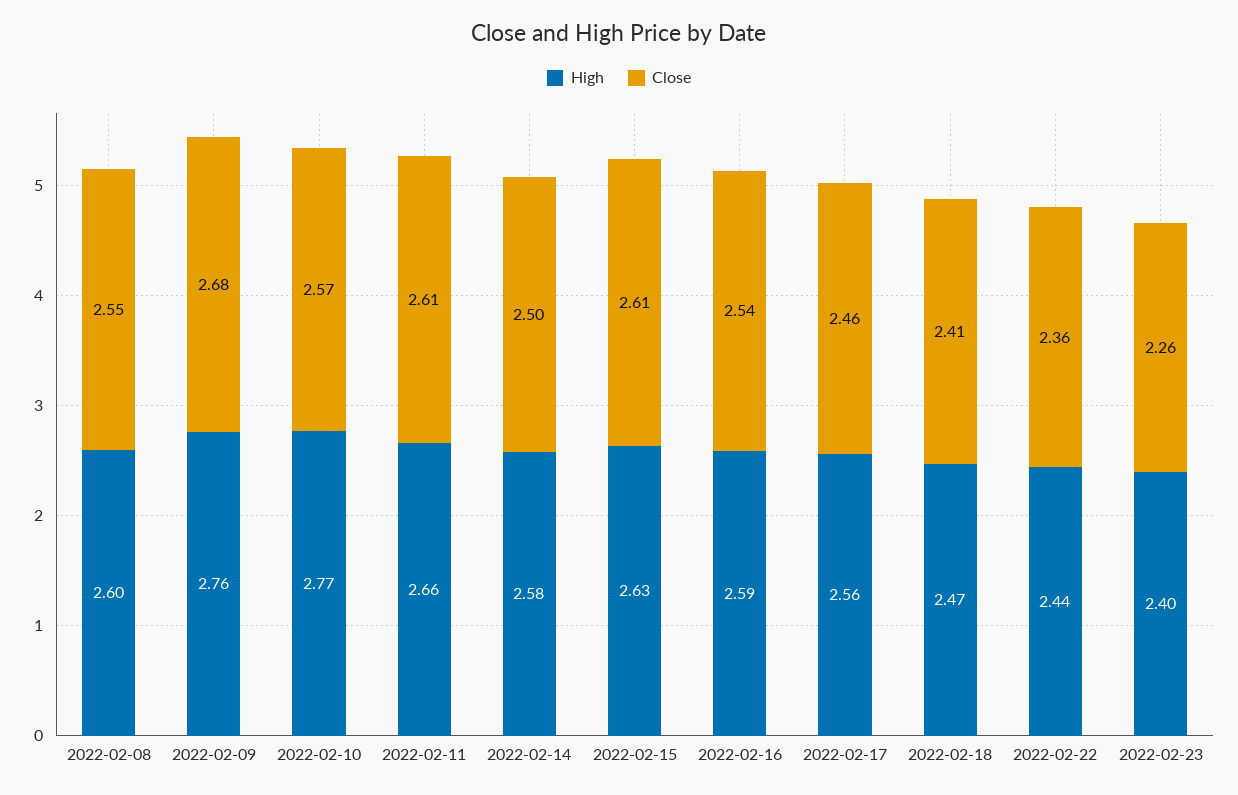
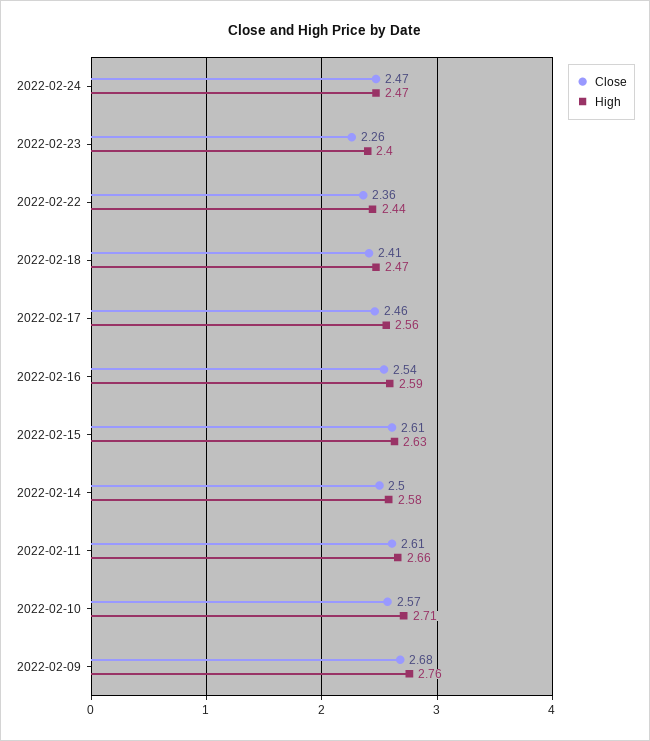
High, 2022-02-08: 2.6 -> none
Close, 2022-02-08: 2.55 -> none
High, 2022-02-10: 2.77 -> 2.71
Close, 2022-02-24: none -> 2.47
High, 2022-02-24: none -> 2.47

